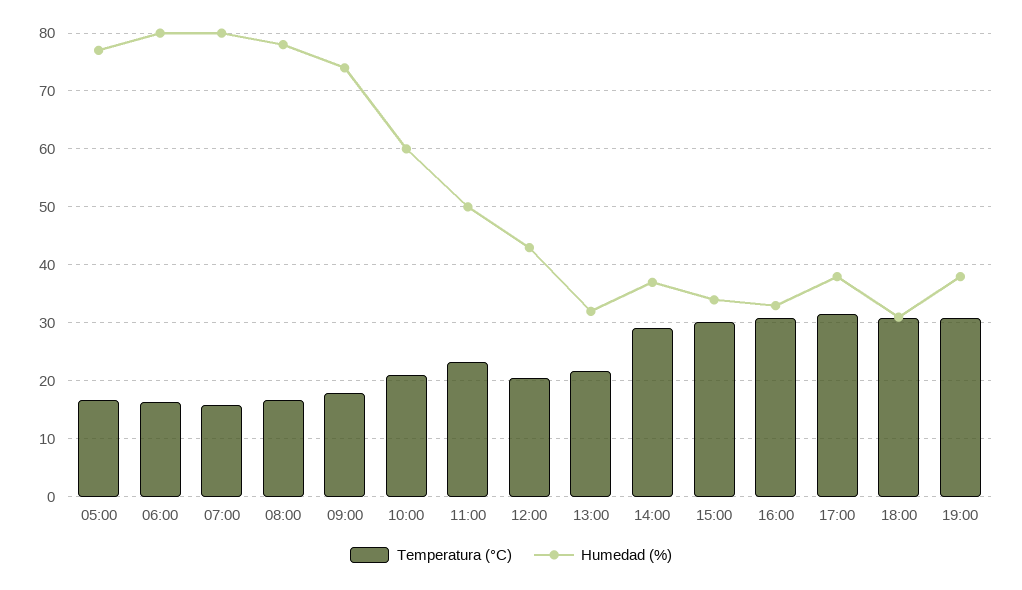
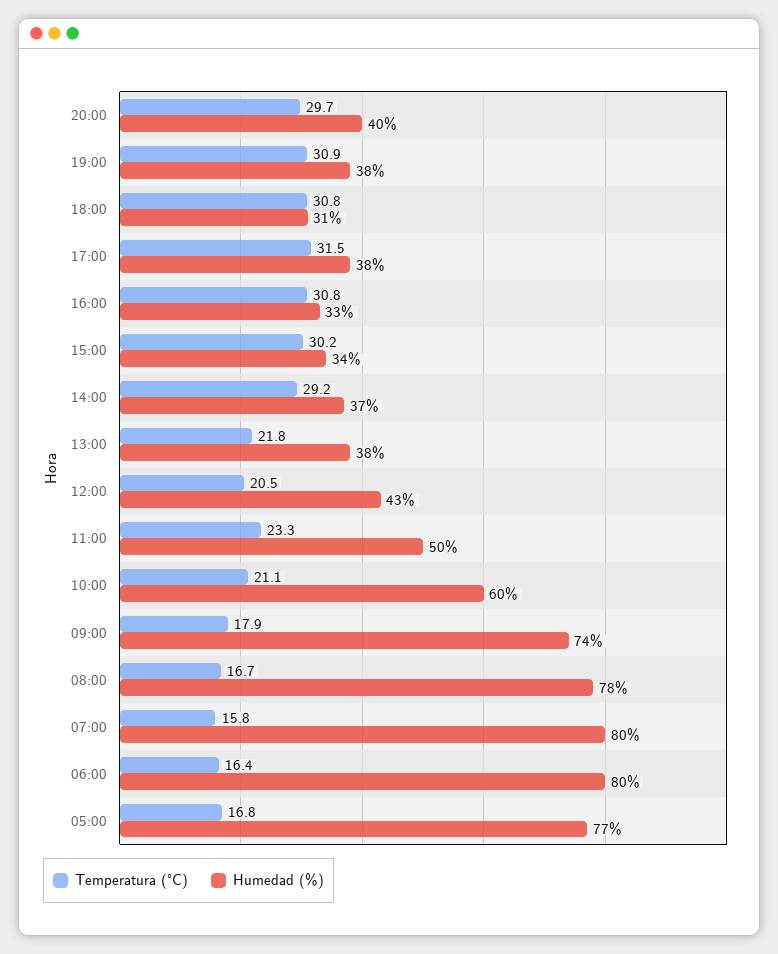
Humedad (%), 13:00: 32 -> 38
Temperatura (°C), 20:00: none -> 29.7
Humedad (%), 20:00: none -> 40

